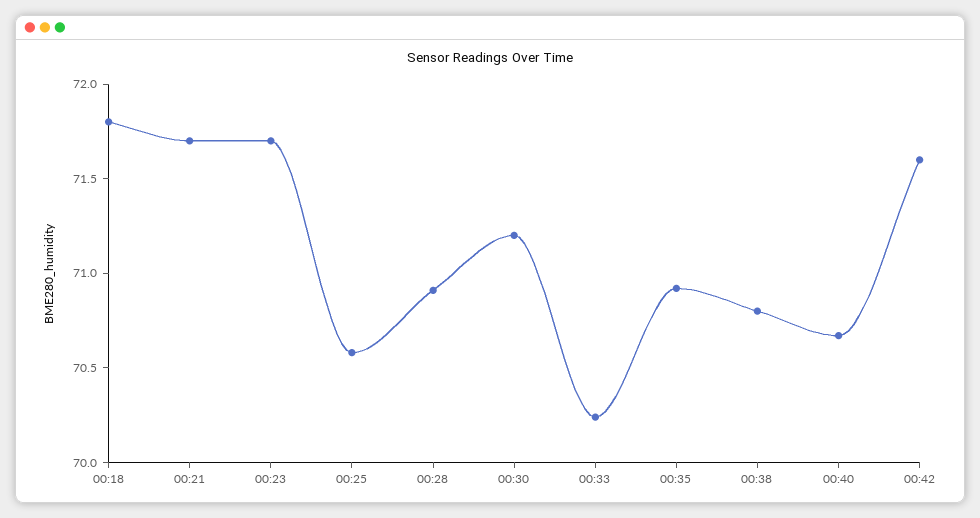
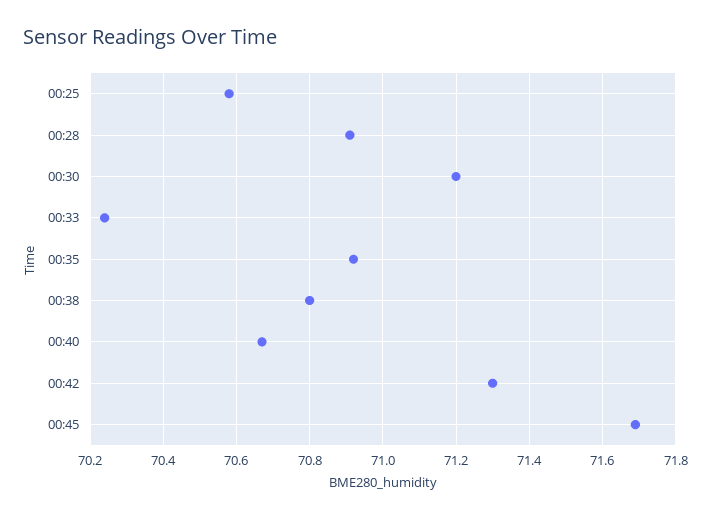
00:18: 71.8 -> none
00:21: 71.7 -> none
00:23: 71.7 -> none
00:42: 71.6 -> 71.3
00:45: none -> 71.7

